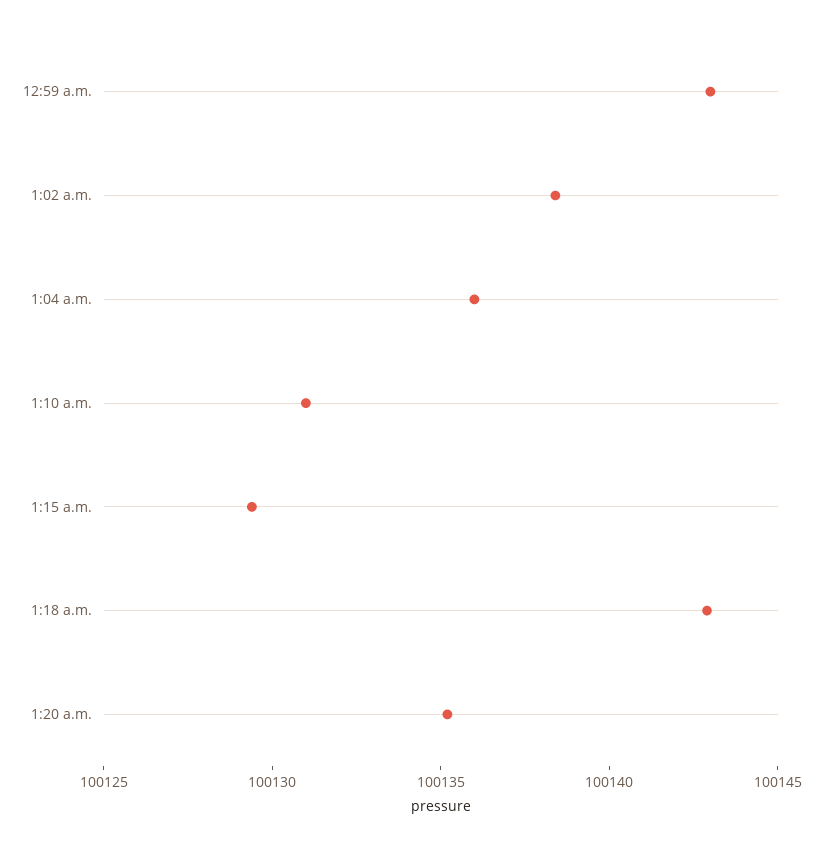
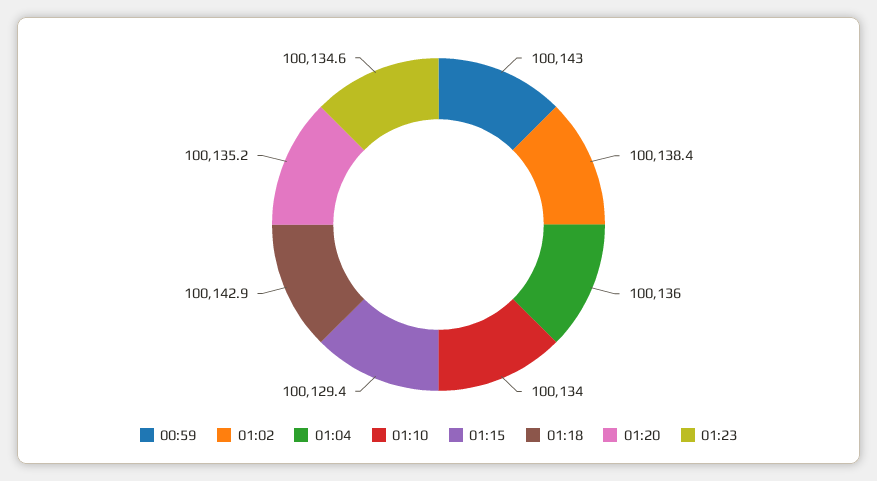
1:10 a.m.: 100131 -> 100134
01:23: none -> 100134.6

